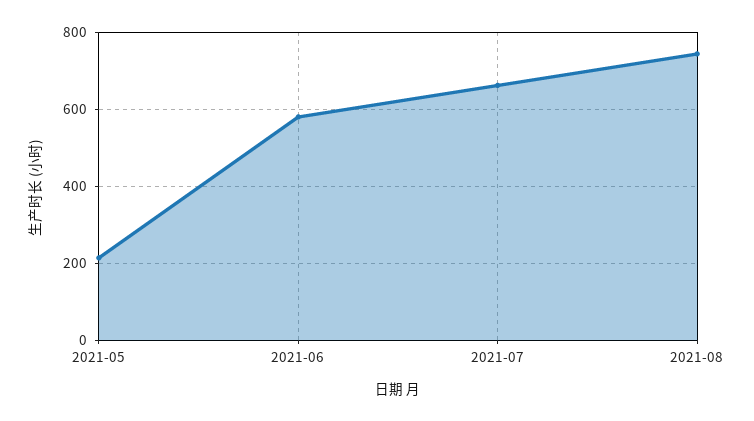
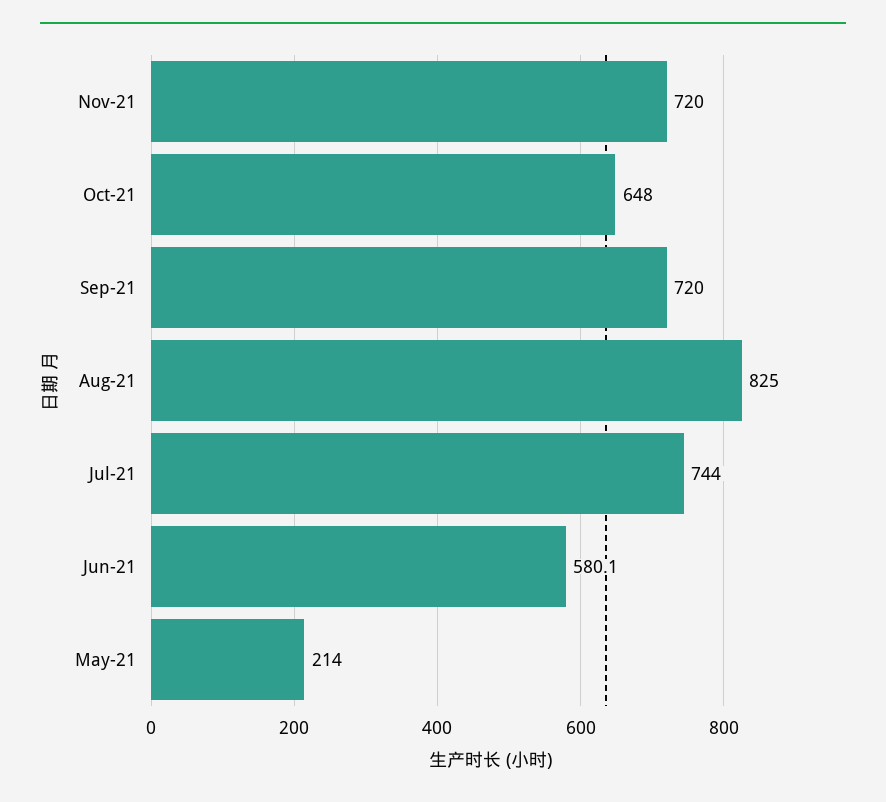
2021-07: 660 -> 744
2021-08: 740 -> 825
Nov-21: none -> 720
Oct-21: none -> 648
Sep-21: none -> 720

